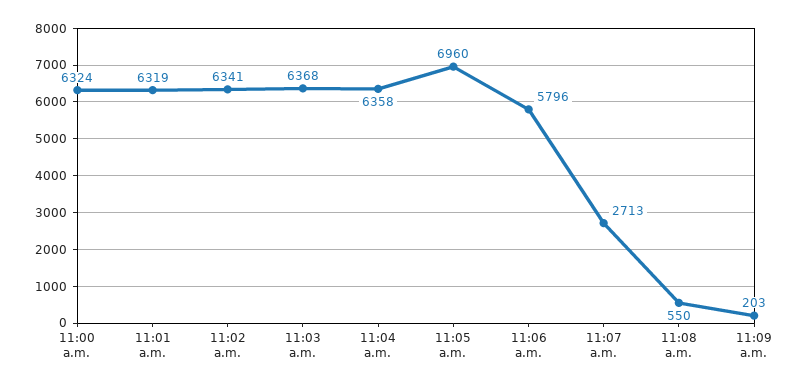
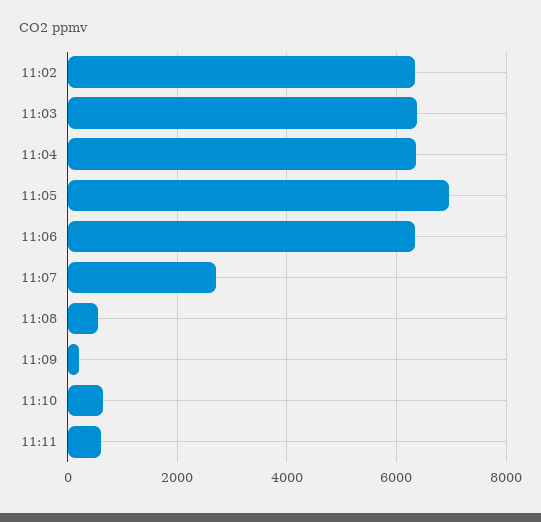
11:00 a.m.: 6324 -> none
11:01 a.m.: 6319 -> none
11:06 a.m.: 5796 -> 6400
11:10: none -> 600
11:11: none -> 600

